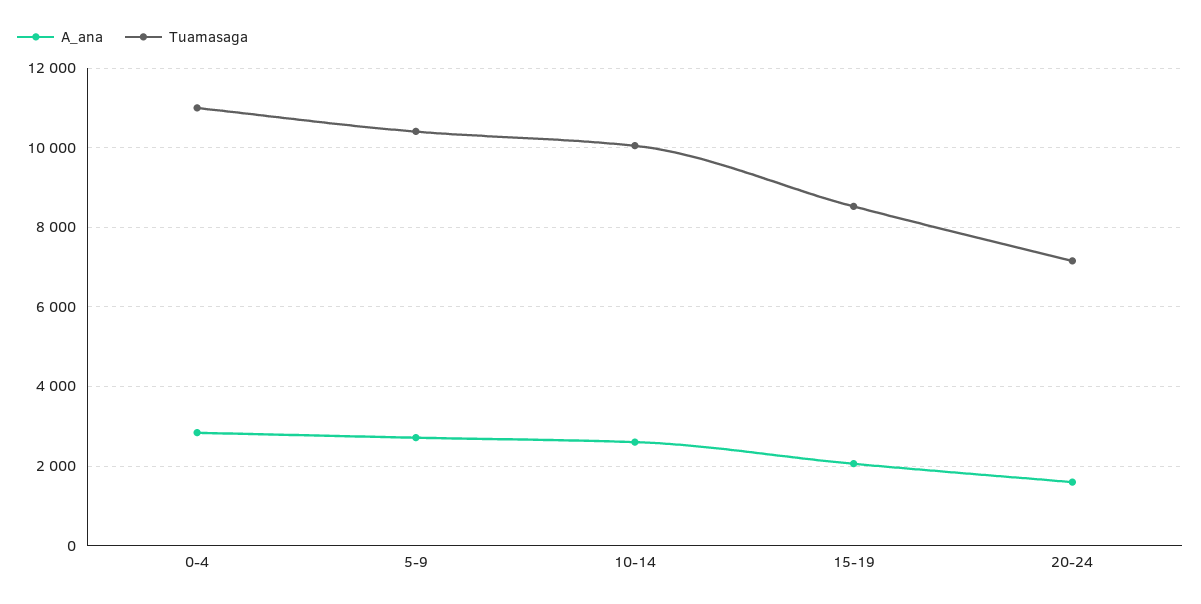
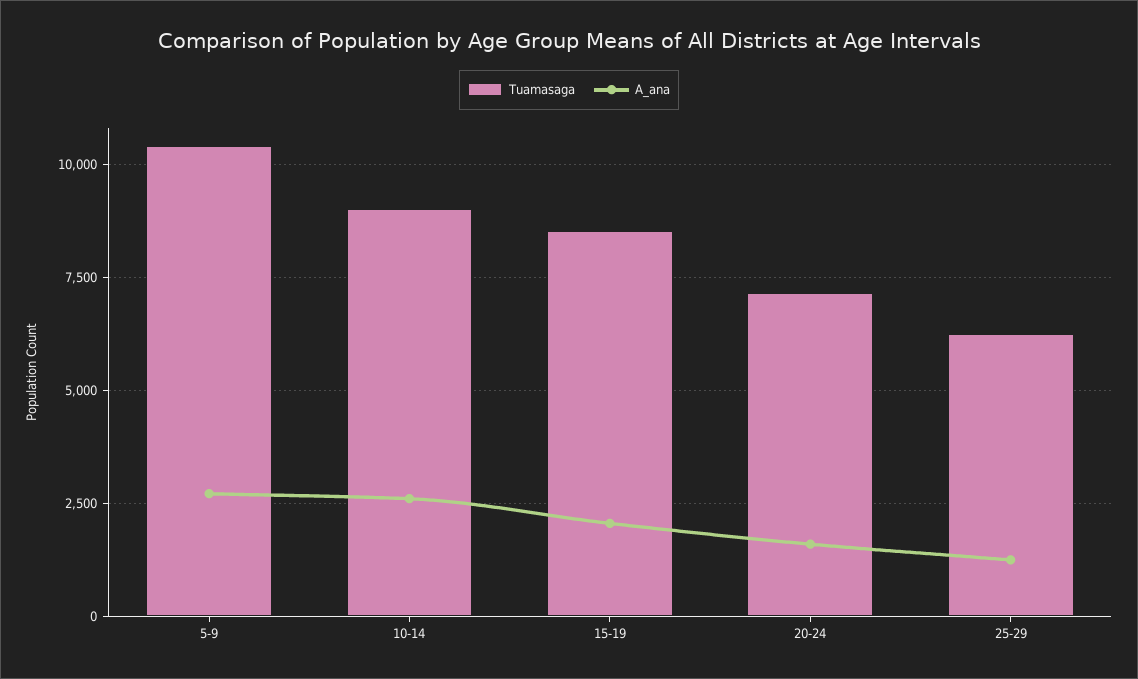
A_ana, 0-4: 2800 -> none
Tuamasaga, 0-4: 11000 -> none
Tuamasaga, 10-14: 10000 -> 9000
Tuamasaga, 25-29: none -> 6250
A_ana, 25-29: none -> 1250

